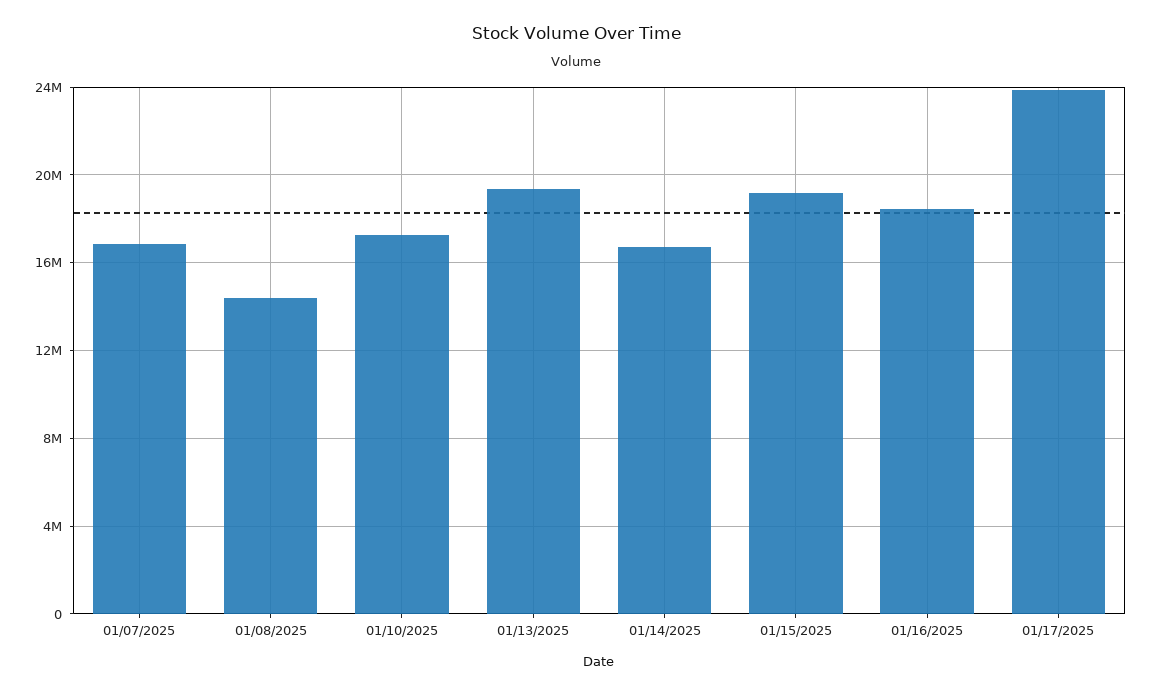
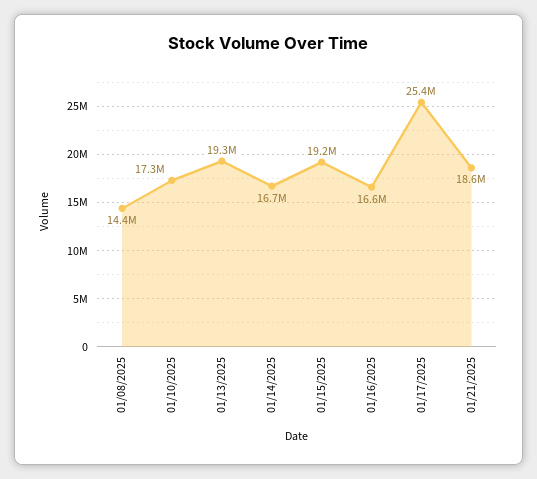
01/07/2025: 17000000 -> none
01/16/2025: 18500000 -> 16600000
01/17/2025: 24000000 -> 25400000
01/21/2025: none -> 18600000

